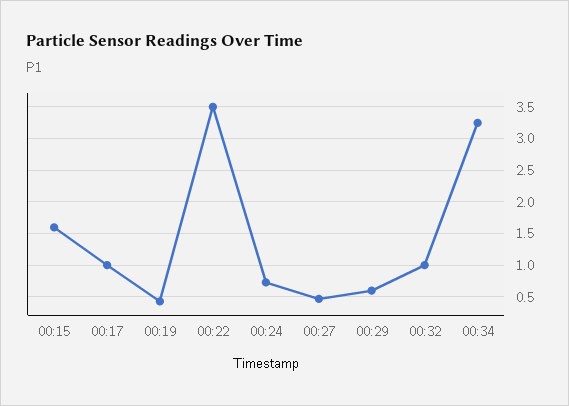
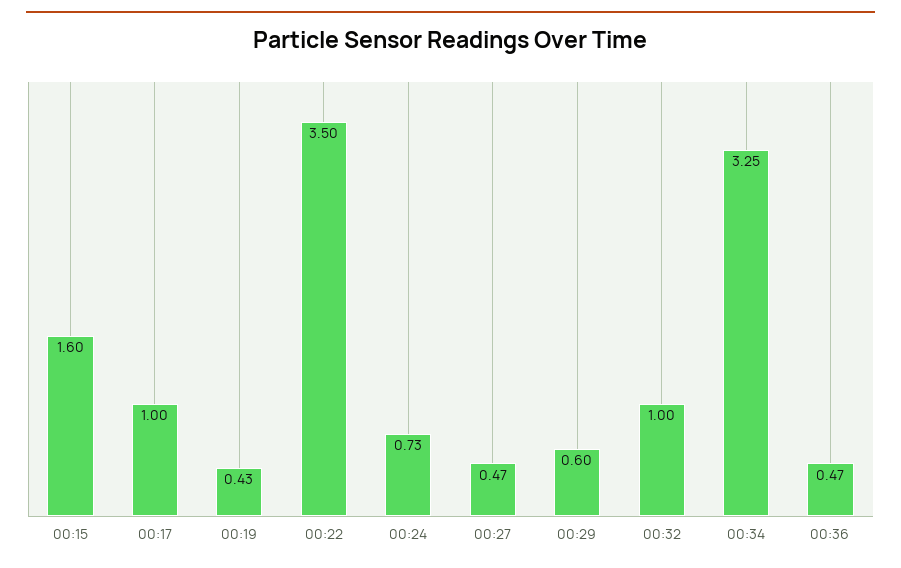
00:36: none -> 0.47

